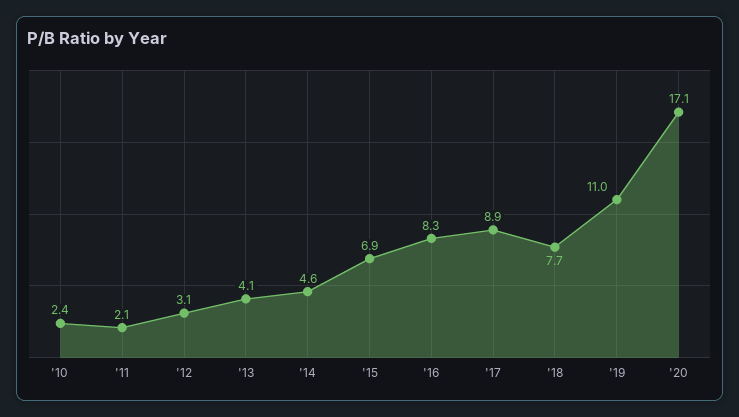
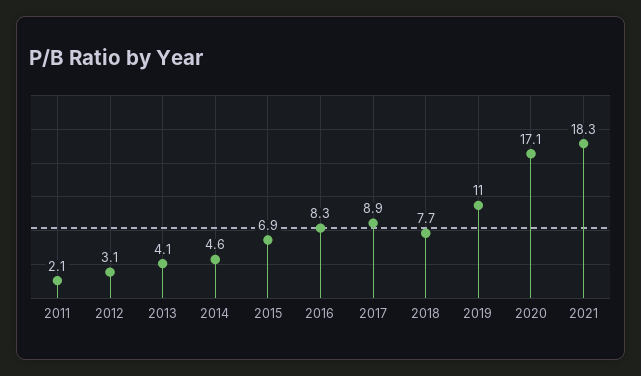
'10: 2.4 -> none
2021: none -> 18.3

